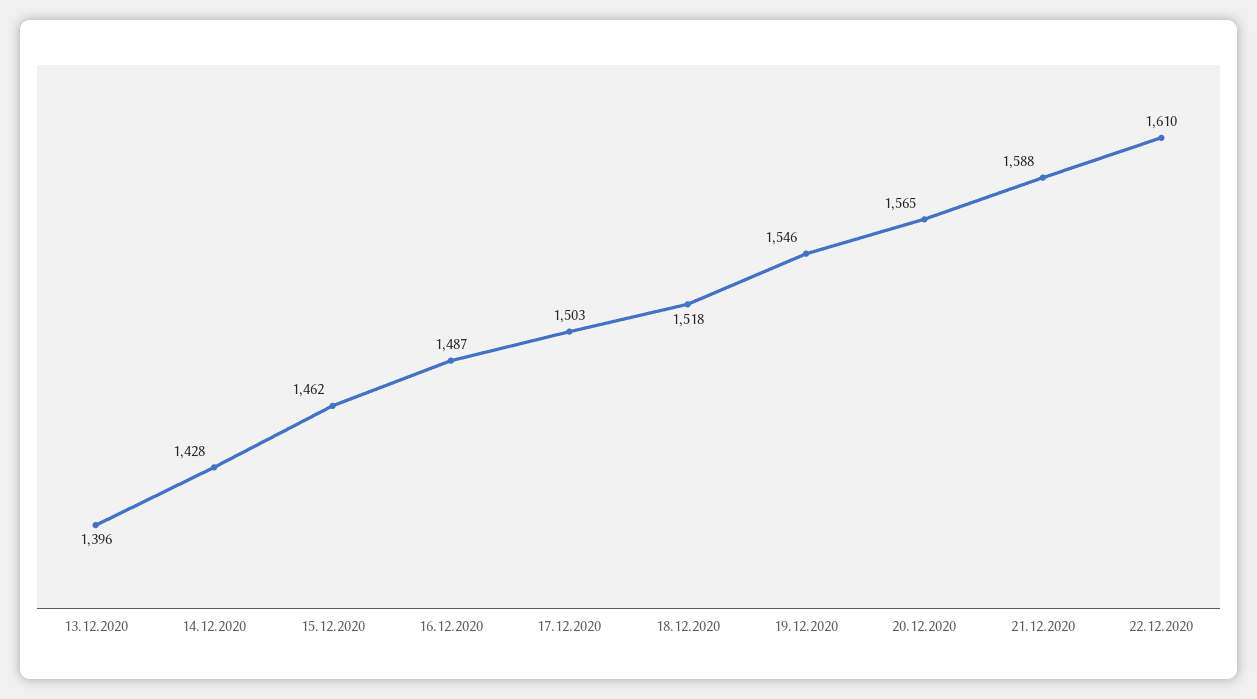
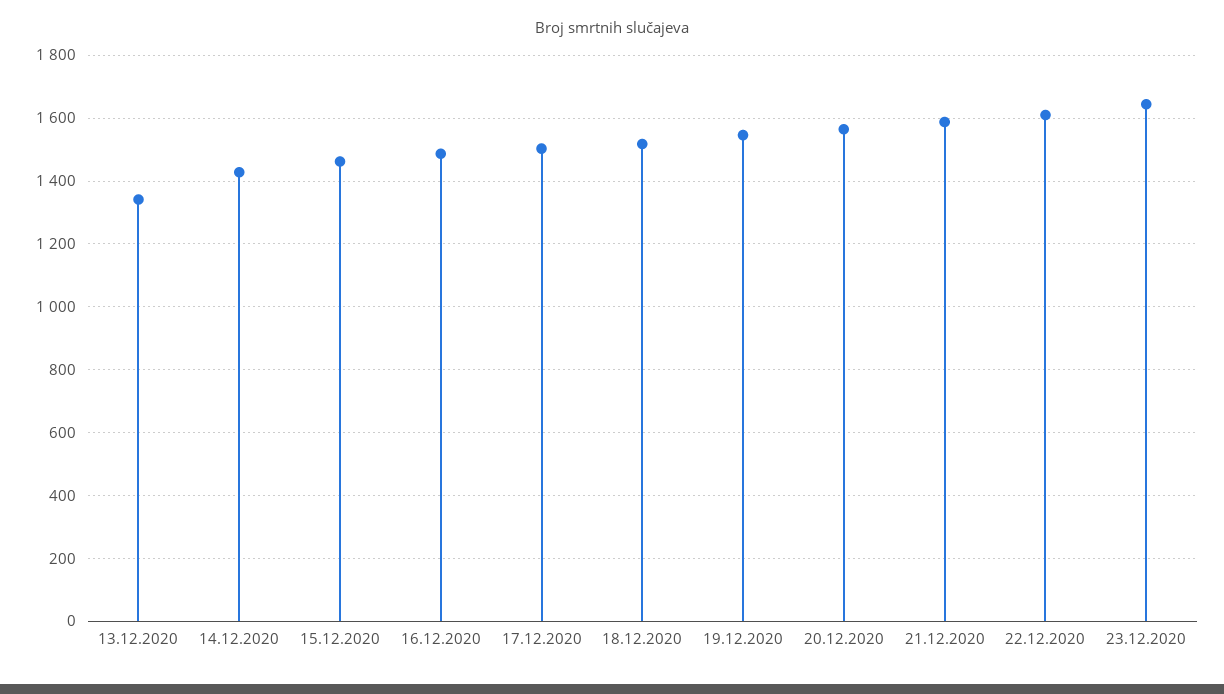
13.12.2020: 1396 -> 1340
23.12.2020: none -> 1640

